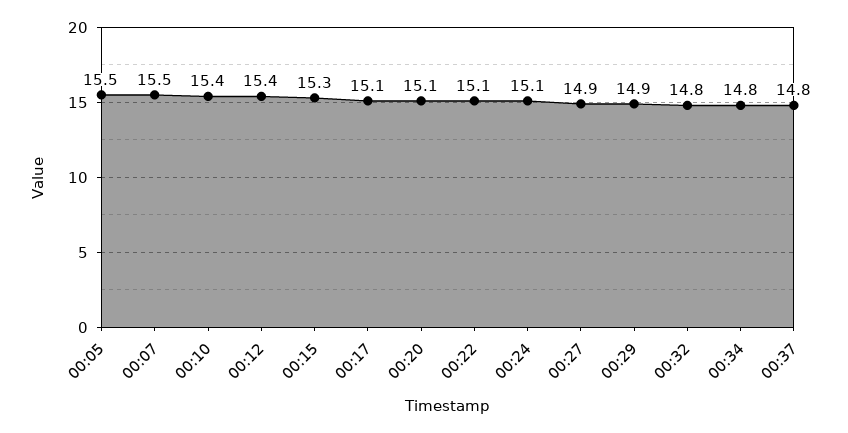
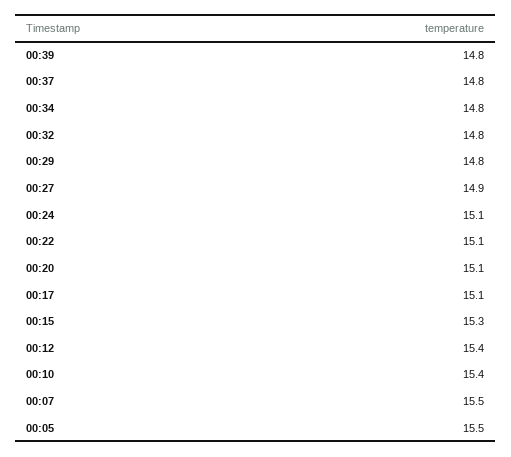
00:29: 14.9 -> 14.8
00:39: none -> 14.8

